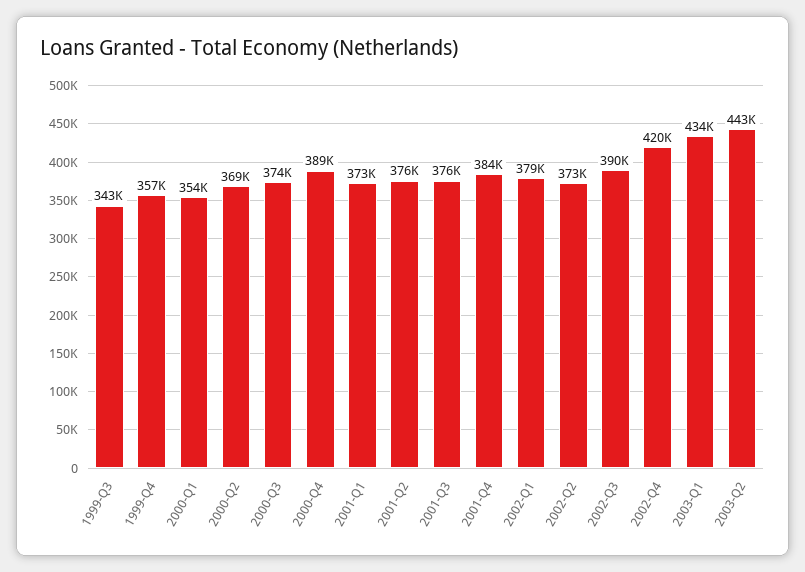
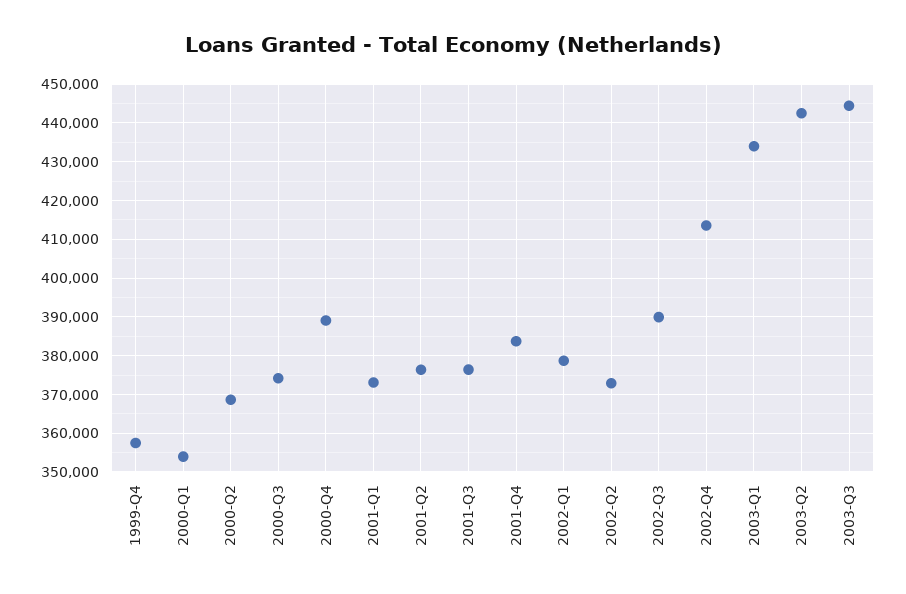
1999-Q3: 343000 -> none
2002-Q4: 420000 -> 414000
2003-Q3: none -> 444000

